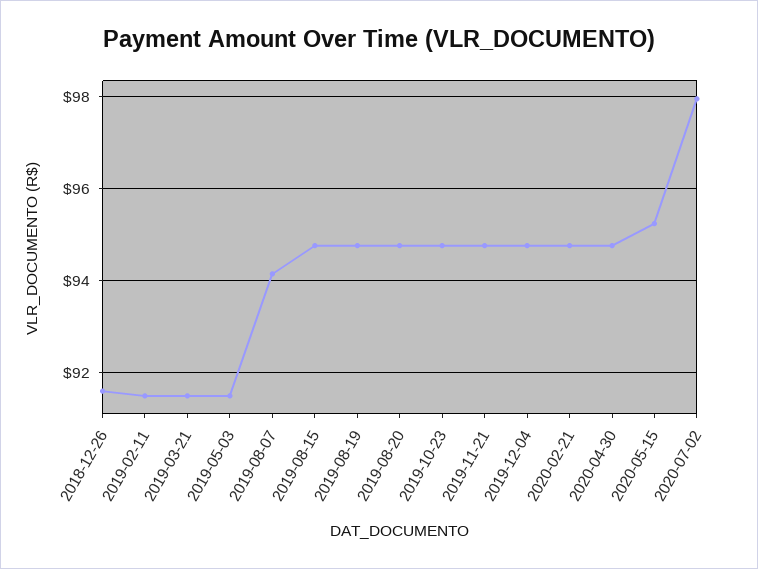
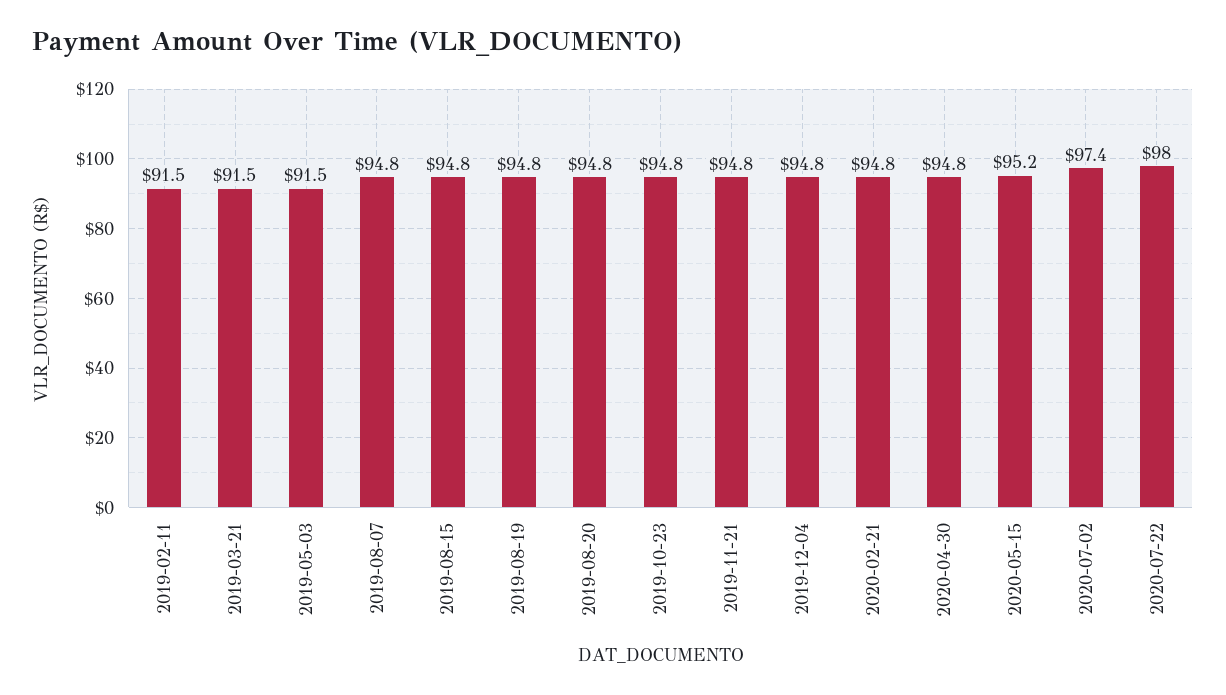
2018-12-26: 91.6 -> none
2019-08-07: 94.2 -> 94.8
2020-07-02: 98 -> 97.4
2020-07-22: none -> 98

